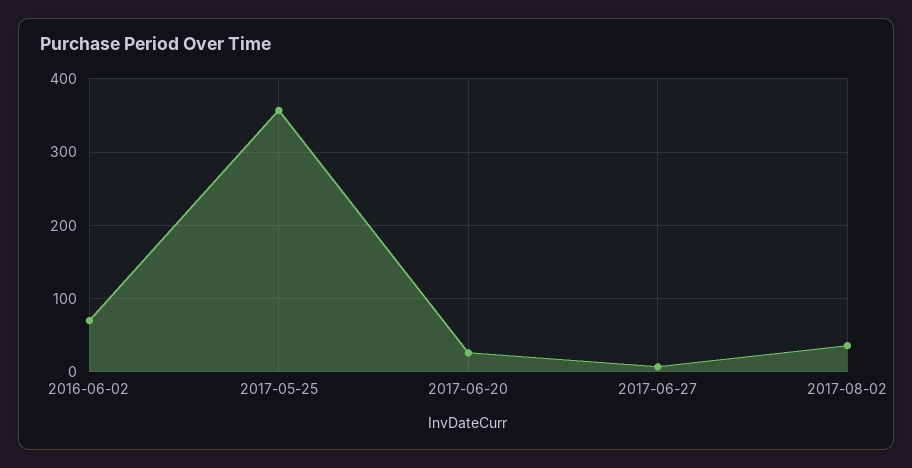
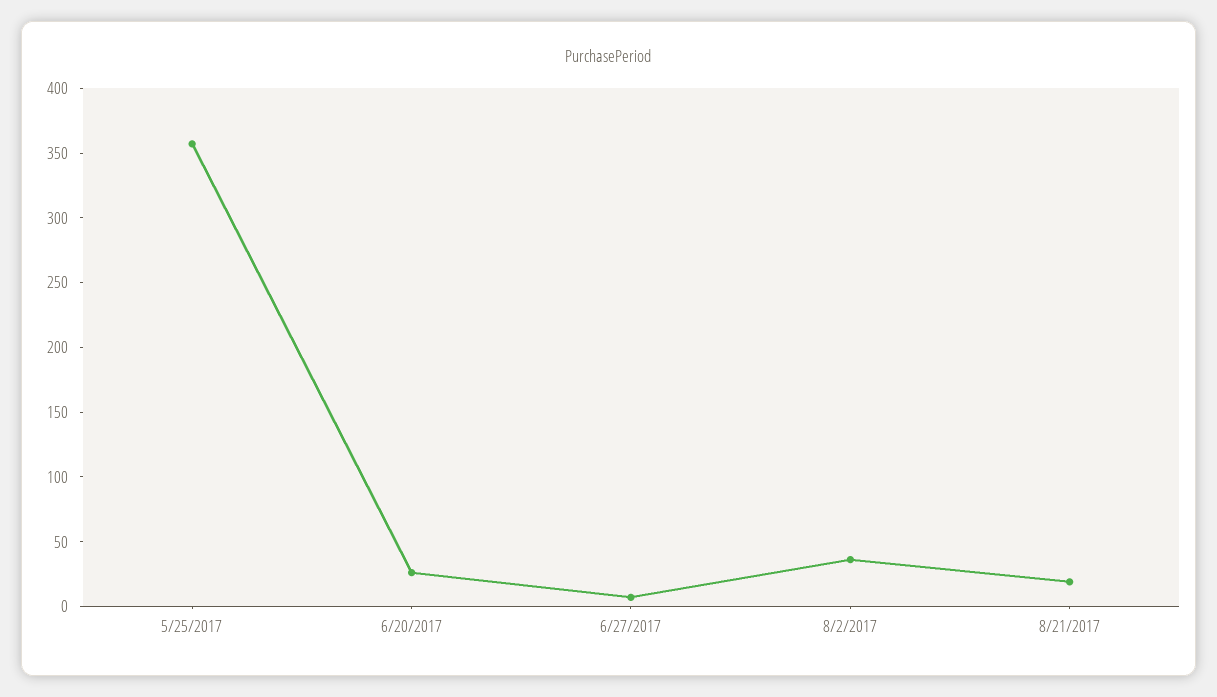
2016-06-02: 70 -> none
8/21/2017: none -> 20

